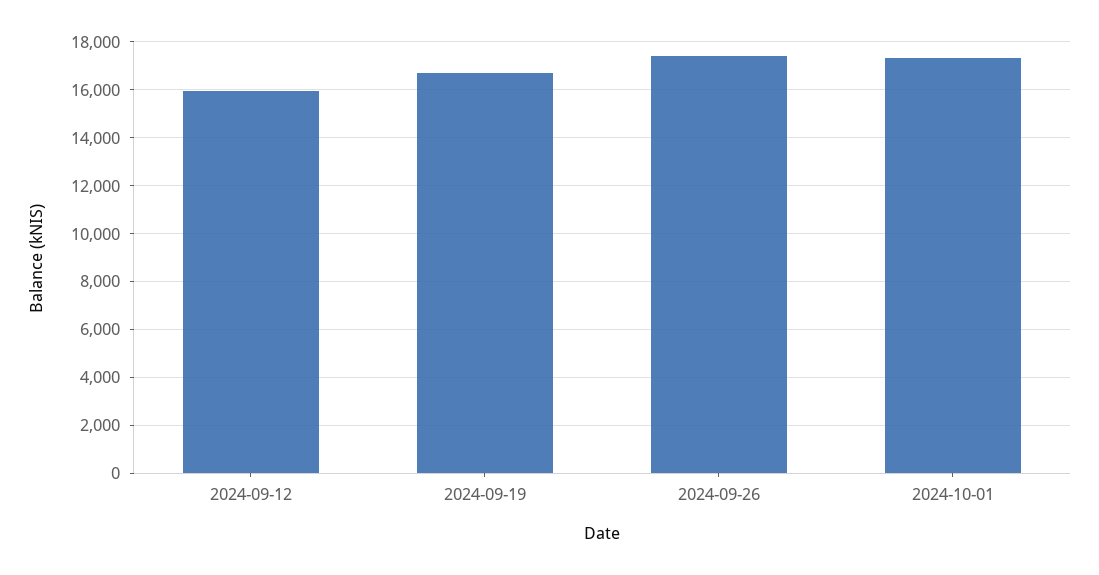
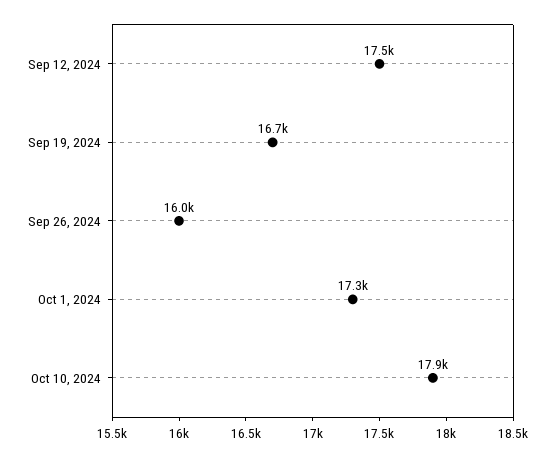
2024-09-12: 16000 -> 17500
2024-09-26: 17500 -> 16000
Oct 10, 2024: none -> 17900

